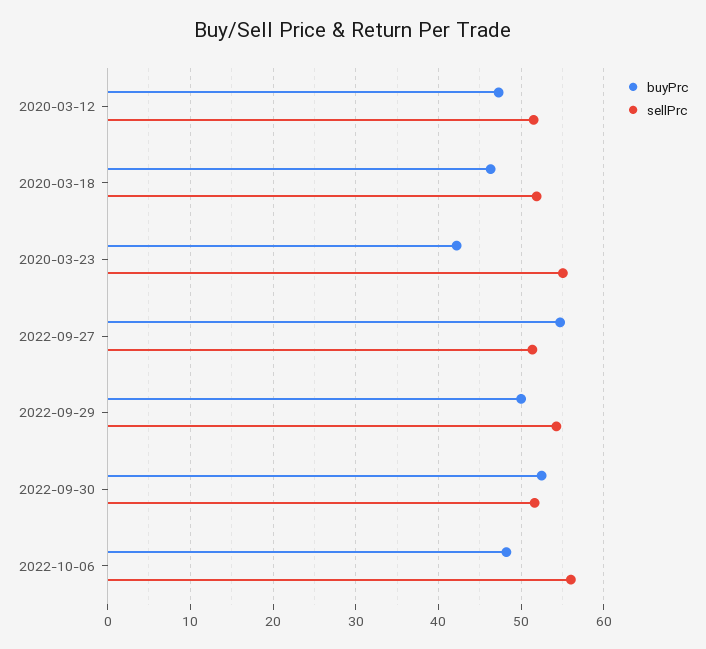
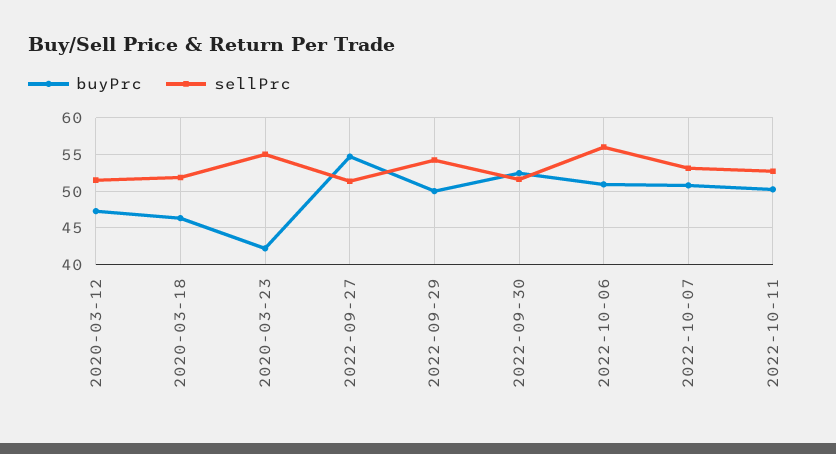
buyPrc, 2022-10-06: 48 -> 51
buyPrc, 2022-10-07: none -> 51
sellPrc, 2022-10-07: none -> 53
buyPrc, 2022-10-11: none -> 50
sellPrc, 2022-10-11: none -> 53

